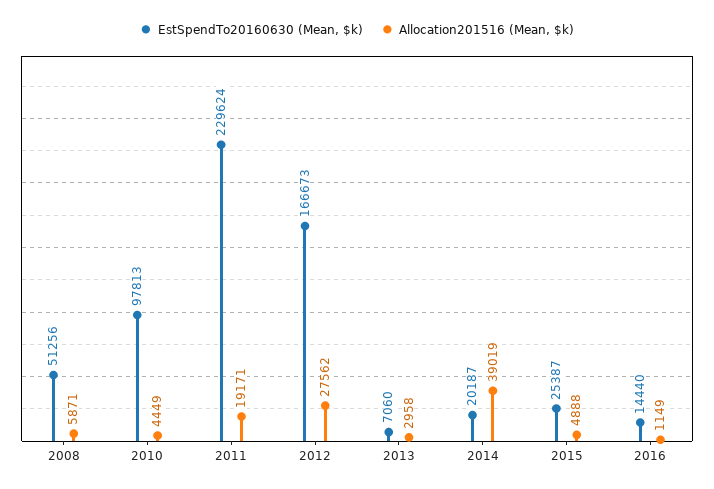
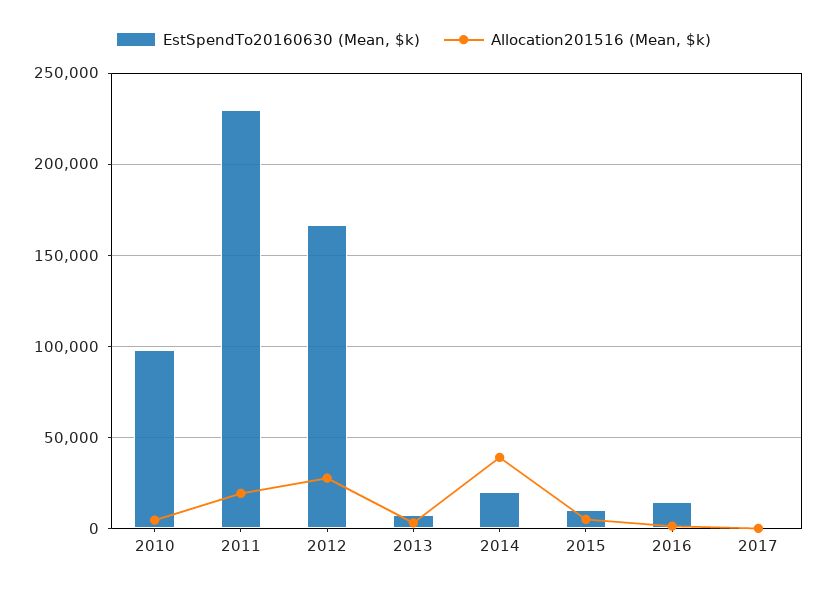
EstSpendTo20160630 (Mean, $k), 2008: 51256 -> none
Allocation201516 (Mean, $k), 2008: 5871 -> none
EstSpendTo20160630 (Mean, $k), 2015: 25387 -> 10000
EstSpendTo20160630 (Mean, $k), 2017: none -> 0
Allocation201516 (Mean, $k), 2017: none -> 0

